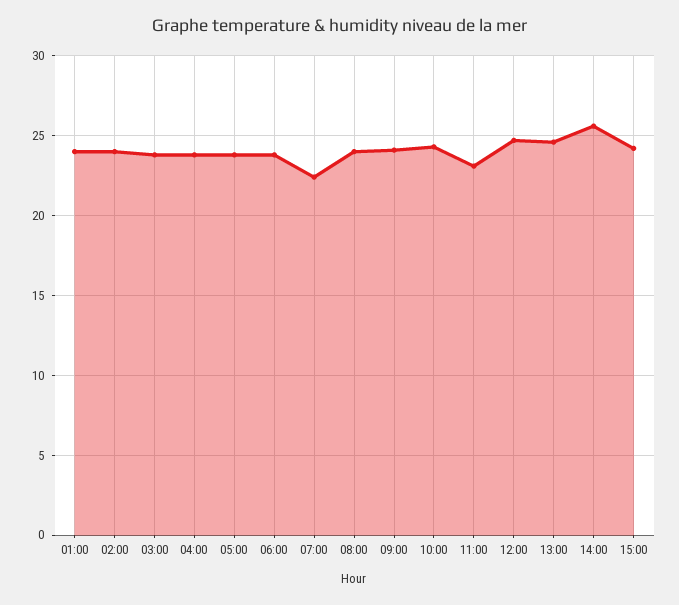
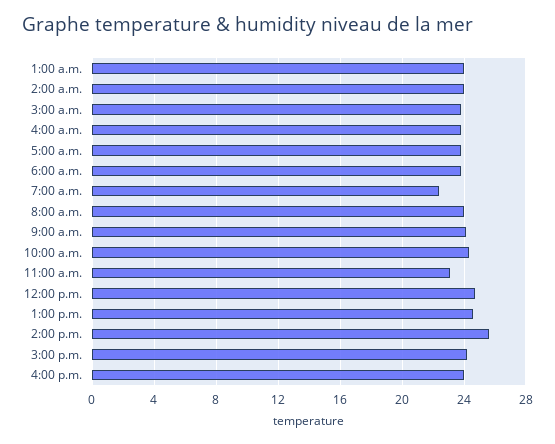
4:00 p.m.: none -> 24

